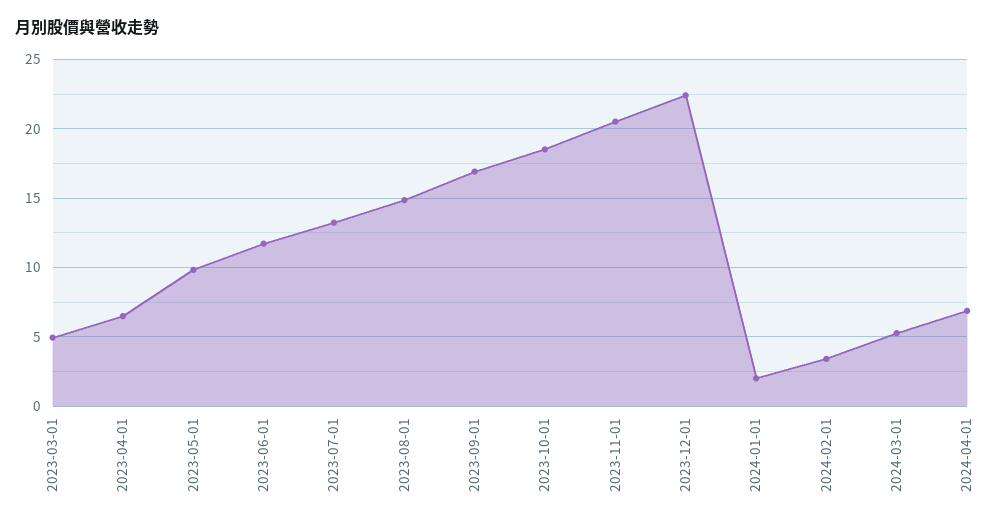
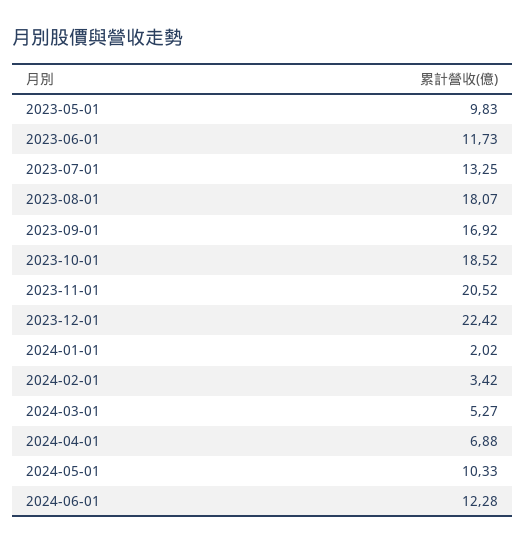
2023-03-01: 5 -> none
2023-04-01: 6.5 -> none
2023-08-01: 15 -> 18.07
2024-05-01: none -> 10.33
2024-06-01: none -> 12.28

